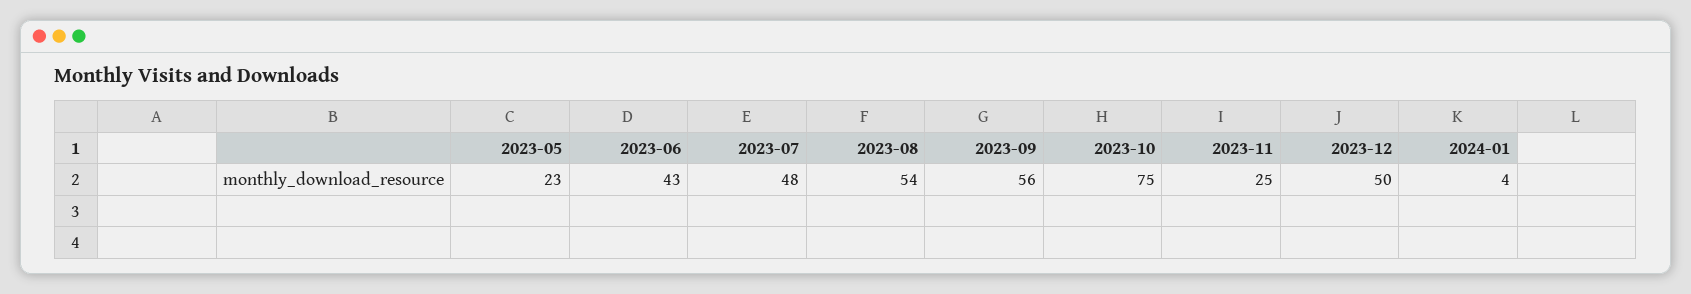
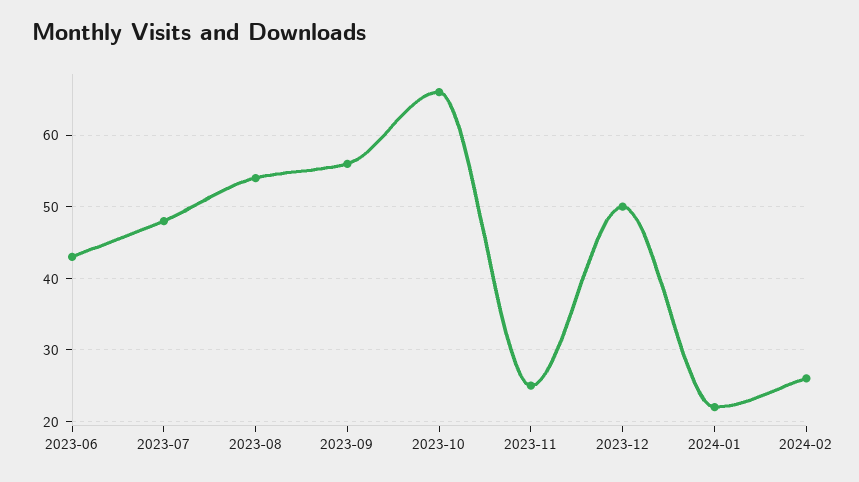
2023-05: 23 -> none
2023-10: 75 -> 66
2024-01: 4 -> 22
2024-02: none -> 26

